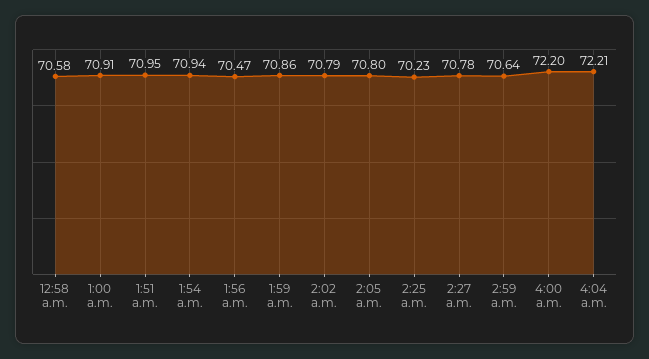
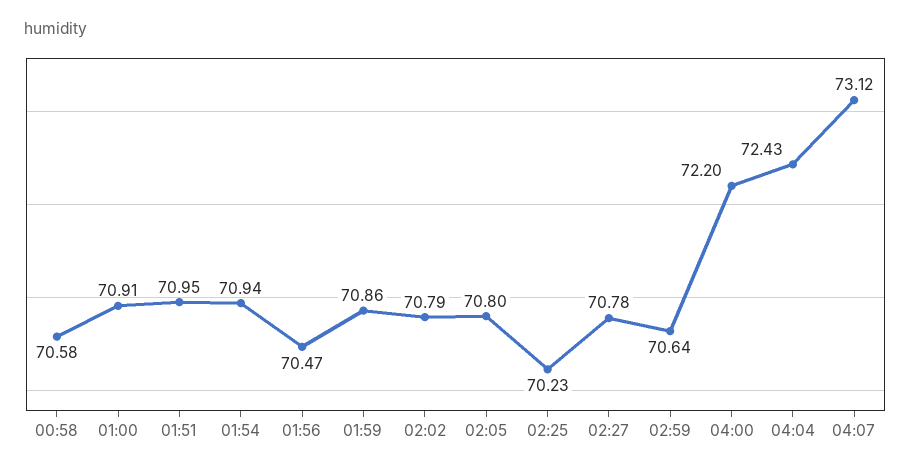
4:04 a.m.: 72.21 -> 72.43
04:07: none -> 73.12

